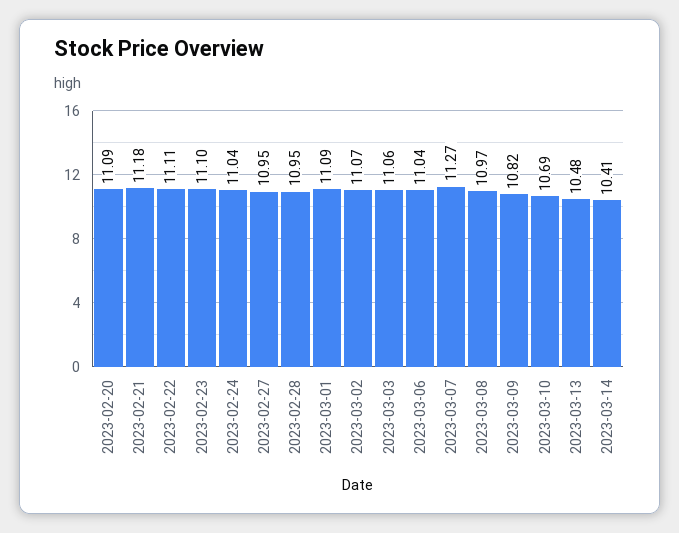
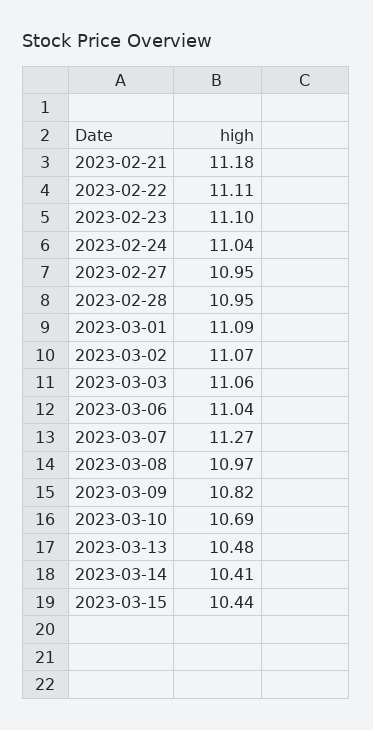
2023-02-20: 11.09 -> none
2023-03-15: none -> 10.44

